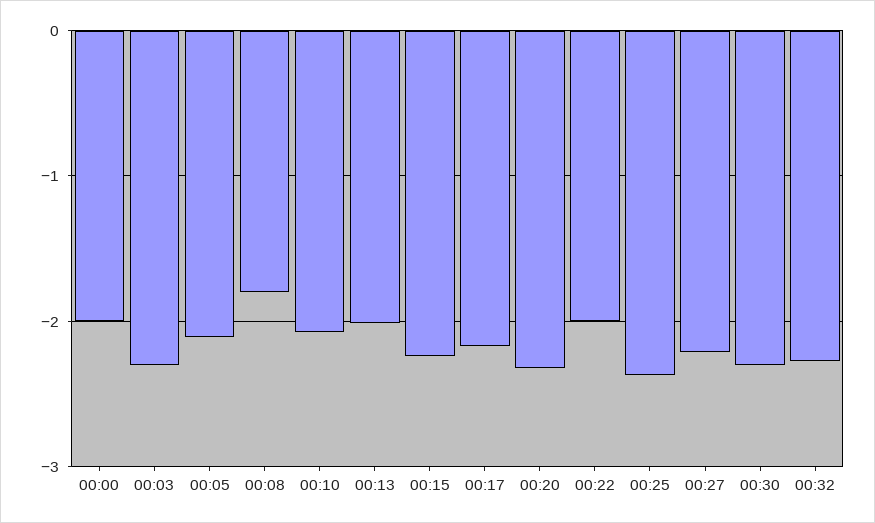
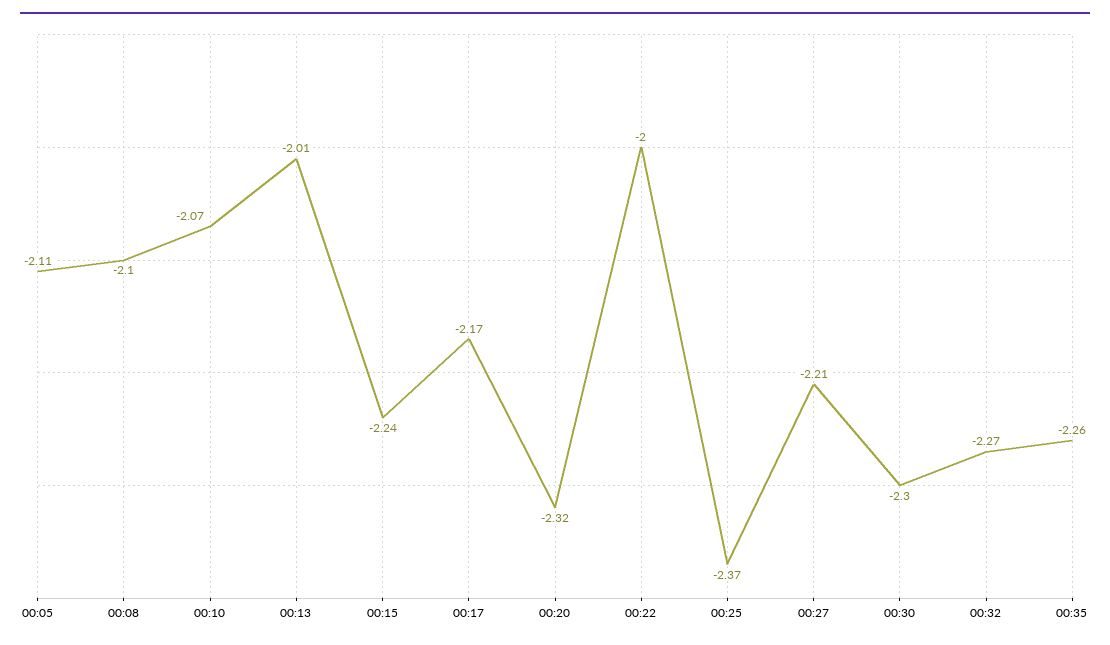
00:00: -2 -> none
00:03: -2.3 -> none
00:08: -1.8 -> -2.1
00:35: none -> -2.26

